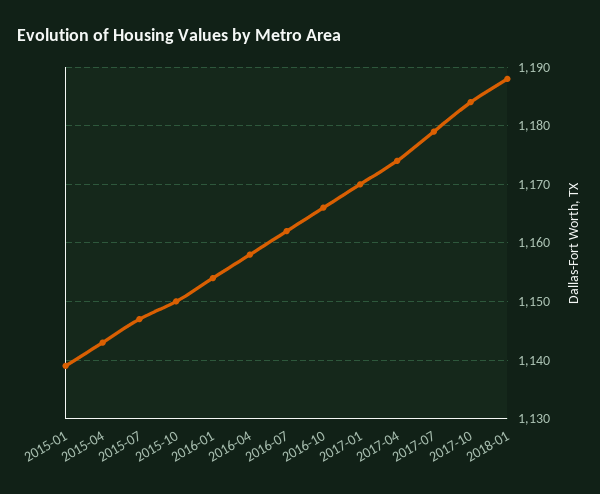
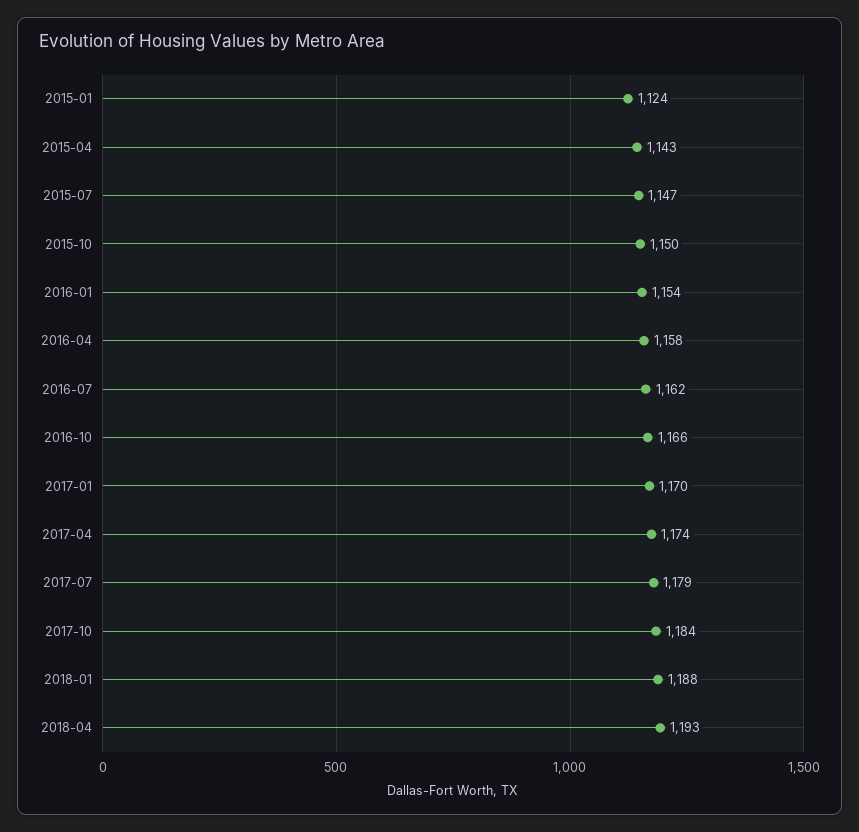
2015-01: 1140 -> 1124
2018-04: none -> 1193

